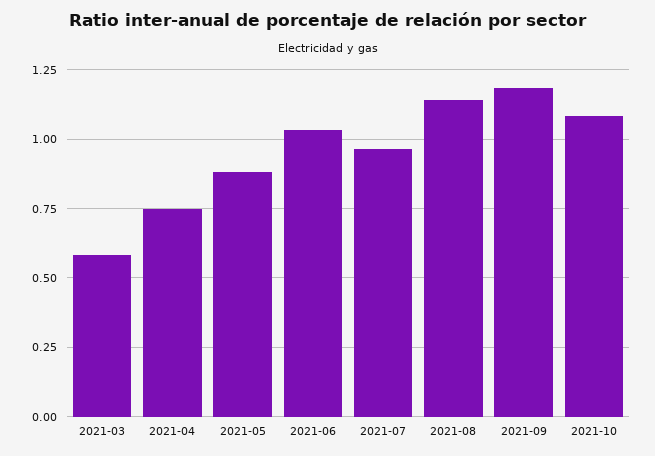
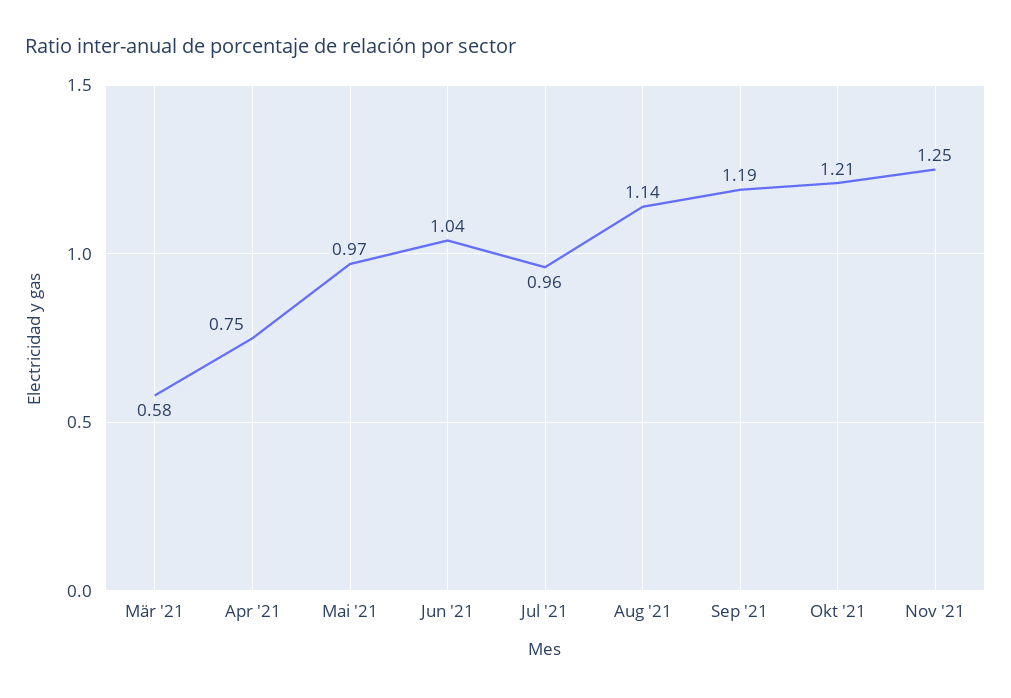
2021-05: 0.875 -> 0.97
2021-10: 1.075 -> 1.21
Nov '21: none -> 1.25

